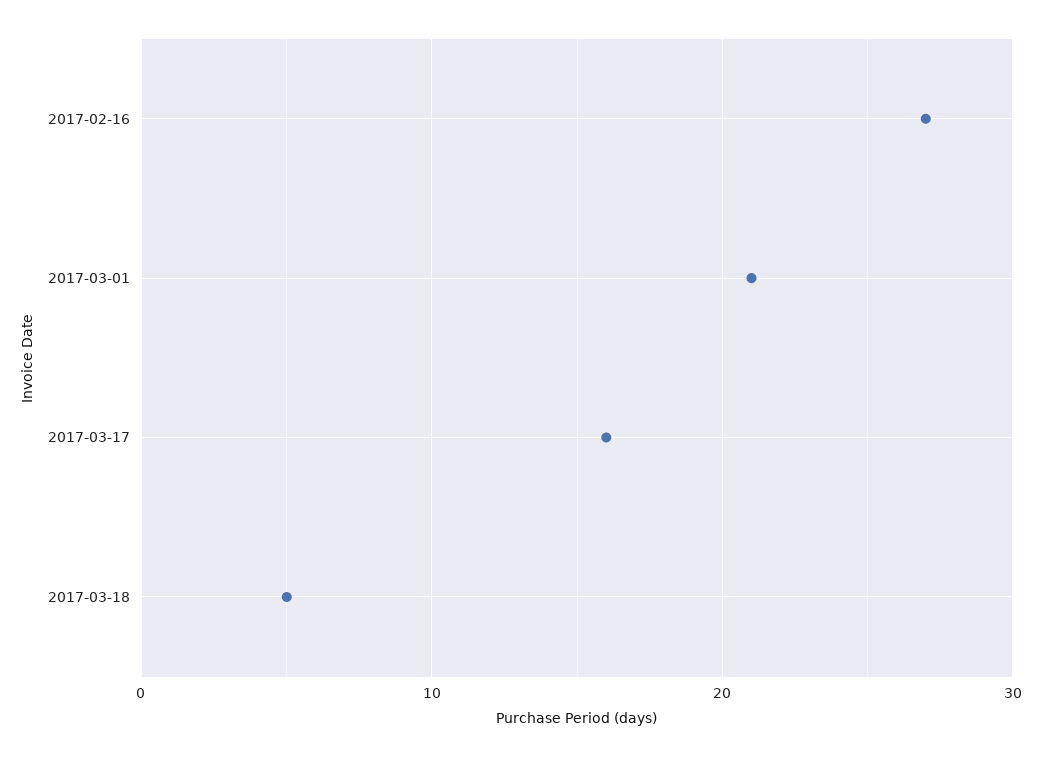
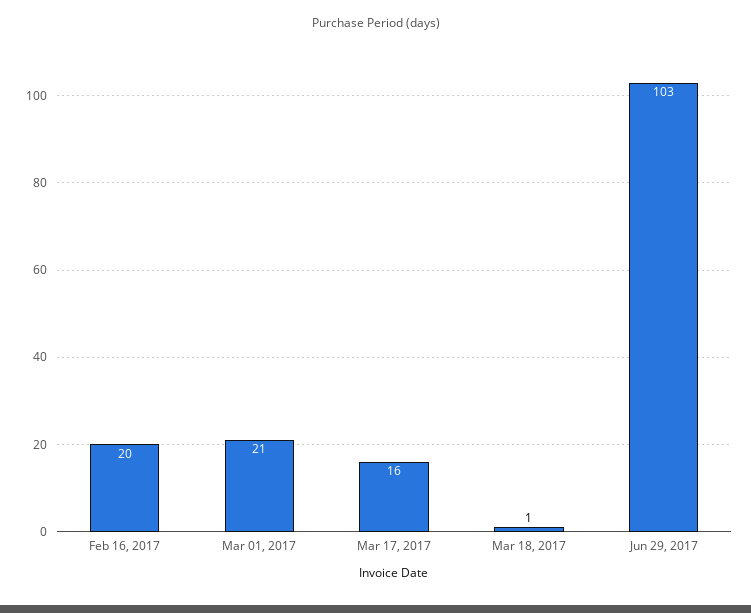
2017-02-16: 27 -> 20
2017-03-18: 5 -> 1
Jun 29, 2017: none -> 103

